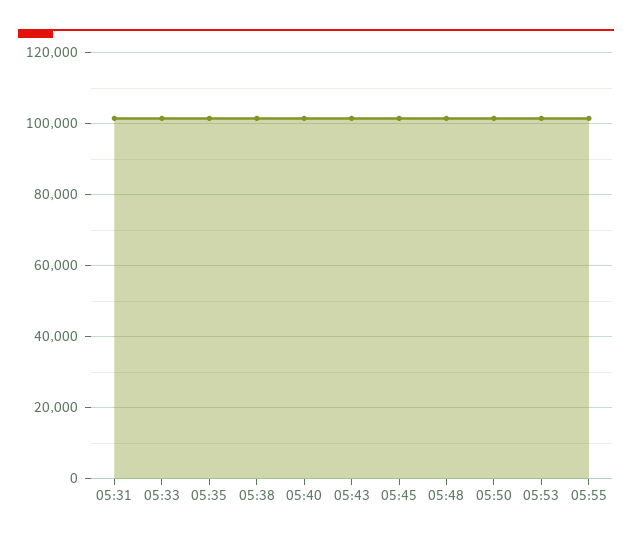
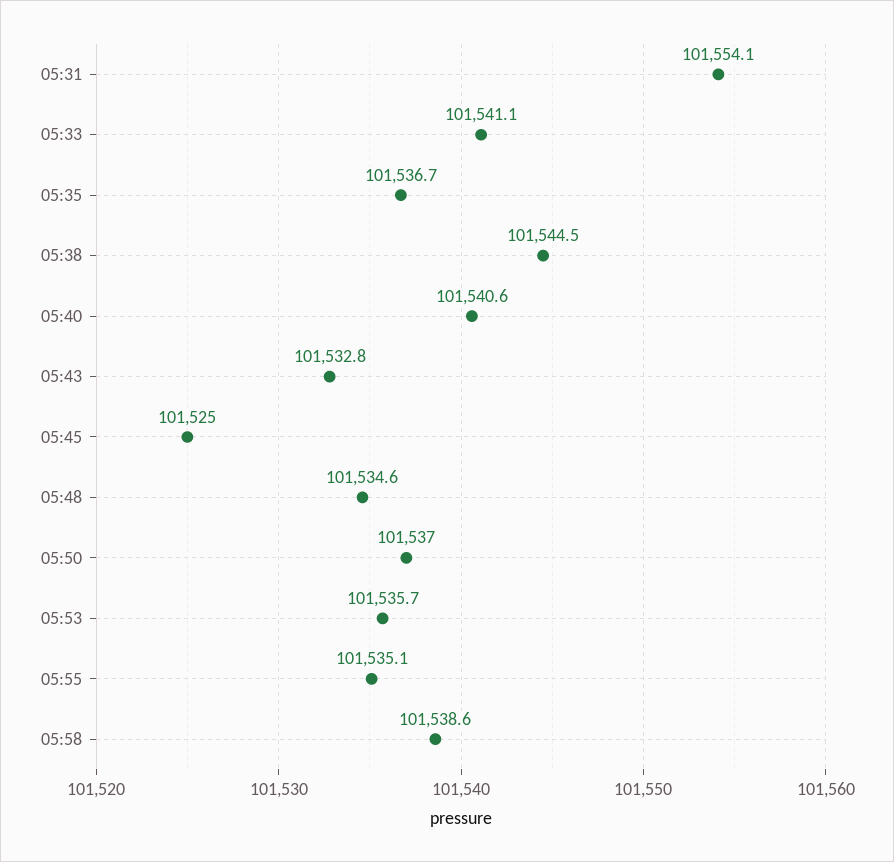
05:58: none -> 101538.6

